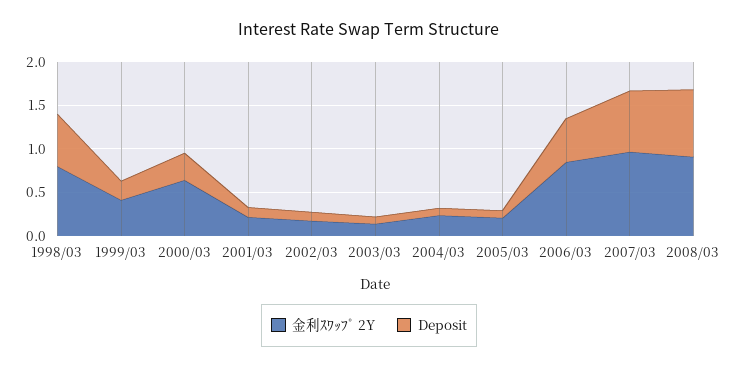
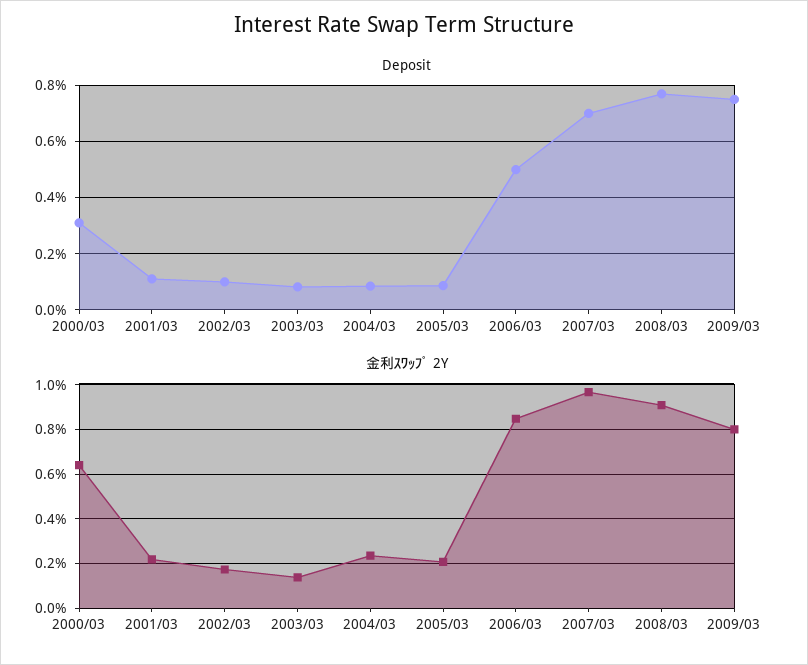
金利ｽﾜｯﾌﾟ 2Y, 1998/03: 0.8 -> none
Deposit, 1998/03: 0.6 -> none
金利ｽﾜｯﾌﾟ 2Y, 1999/03: 0.4 -> none
Deposit, 1999/03: 0.2 -> none
Deposit, 2009/03: none -> 0.75
金利ｽﾜｯﾌﾟ 2Y, 2009/03: none -> 0.8

